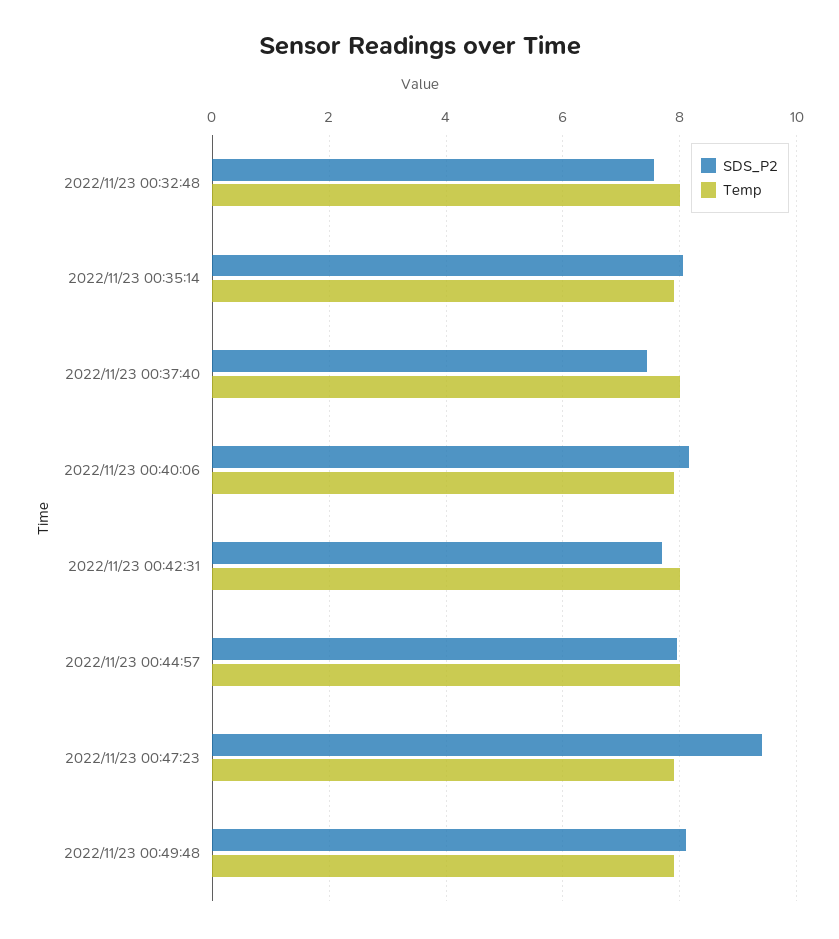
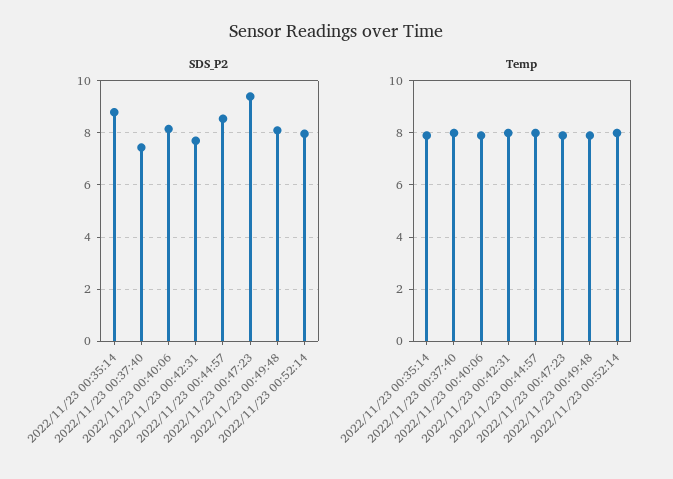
SDS_P2, 2022/11/23 00:32:48: 7.6 -> none
Temp, 2022/11/23 00:32:48: 8 -> none
SDS_P2, 2022/11/23 00:35:14: 8 -> 8.75
SDS_P2, 2022/11/23 00:44:57: 8 -> 8.5
SDS_P2, 2022/11/23 00:52:14: none -> 8
Temp, 2022/11/23 00:52:14: none -> 8

